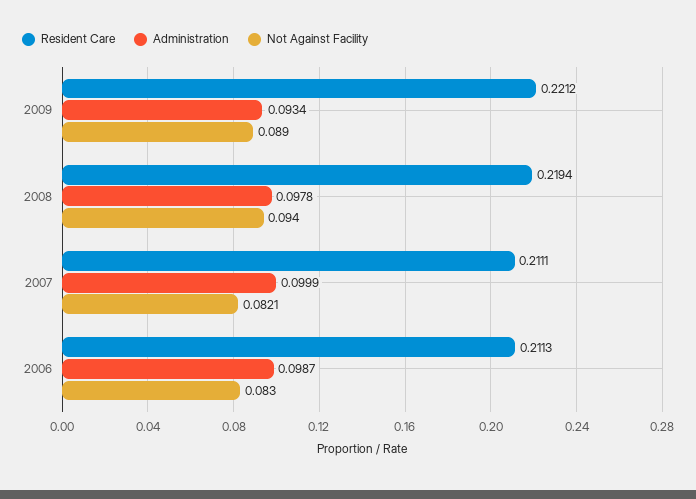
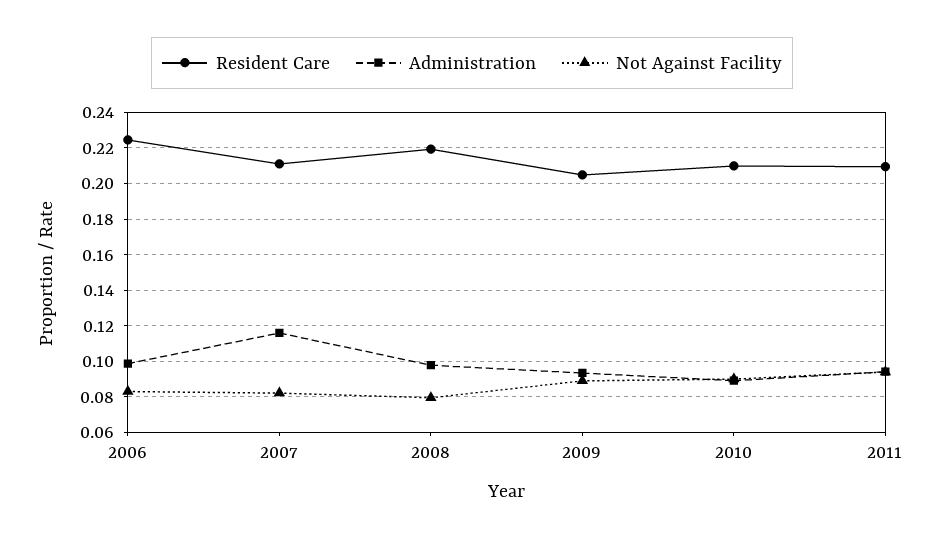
Resident Care, 2009: 0.2212 -> 0.205
Not Against Facility, 2008: 0.094 -> 0.08
Administration, 2007: 0.0999 -> 0.115
Resident Care, 2006: 0.2113 -> 0.225
Resident Care, 2010: none -> 0.21
Administration, 2010: none -> 0.09
Not Against Facility, 2010: none -> 0.09
Resident Care, 2011: none -> 0.21
Administration, 2011: none -> 0.095
Not Against Facility, 2011: none -> 0.095

